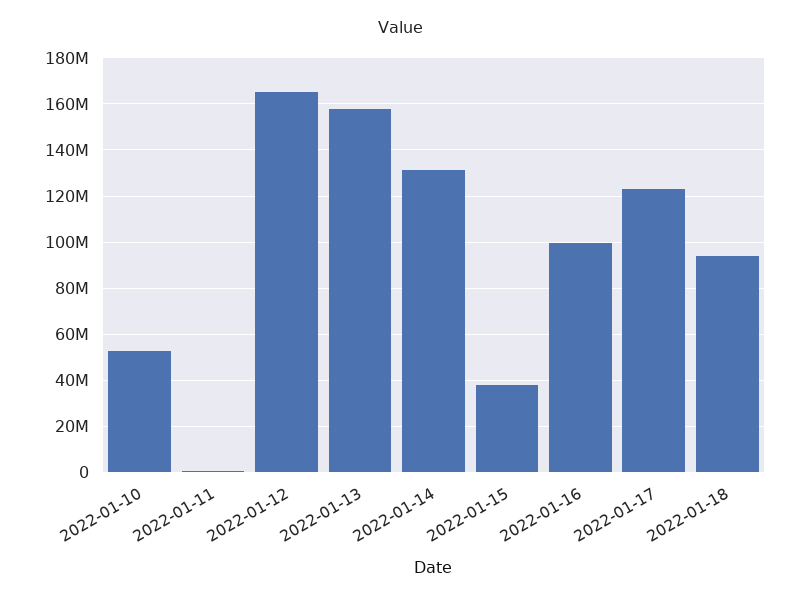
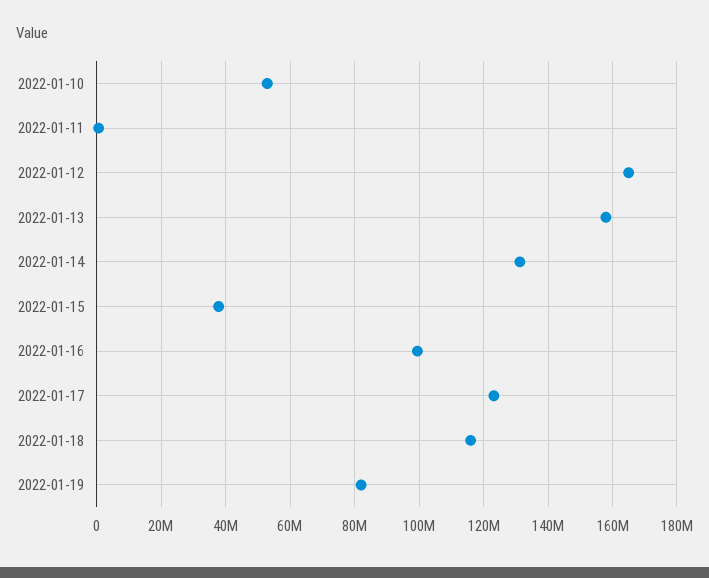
2022-01-18: 95000000 -> 116000000
2022-01-19: none -> 82000000

